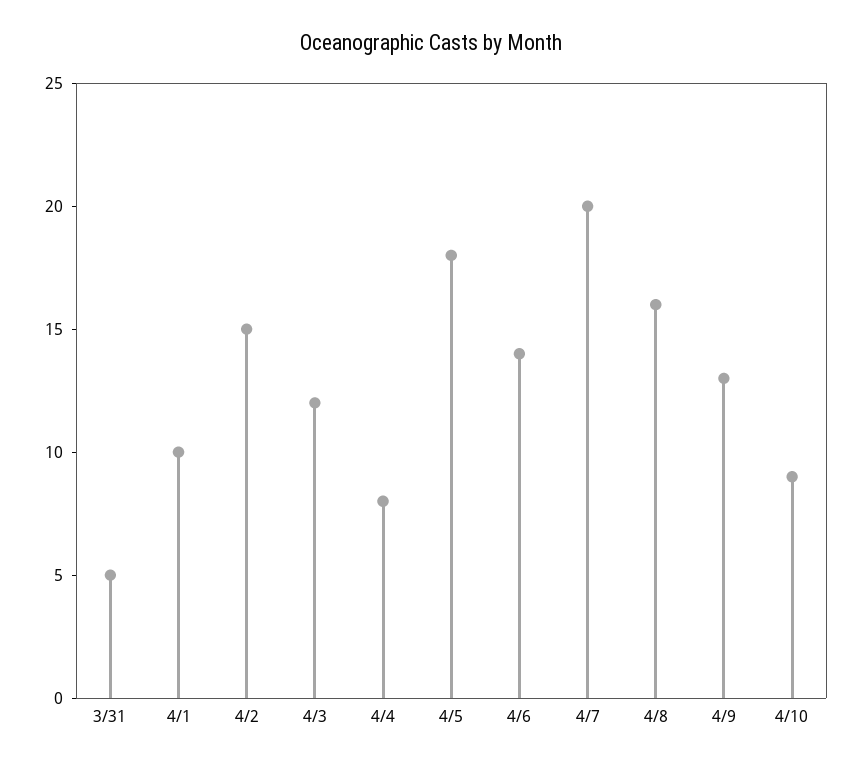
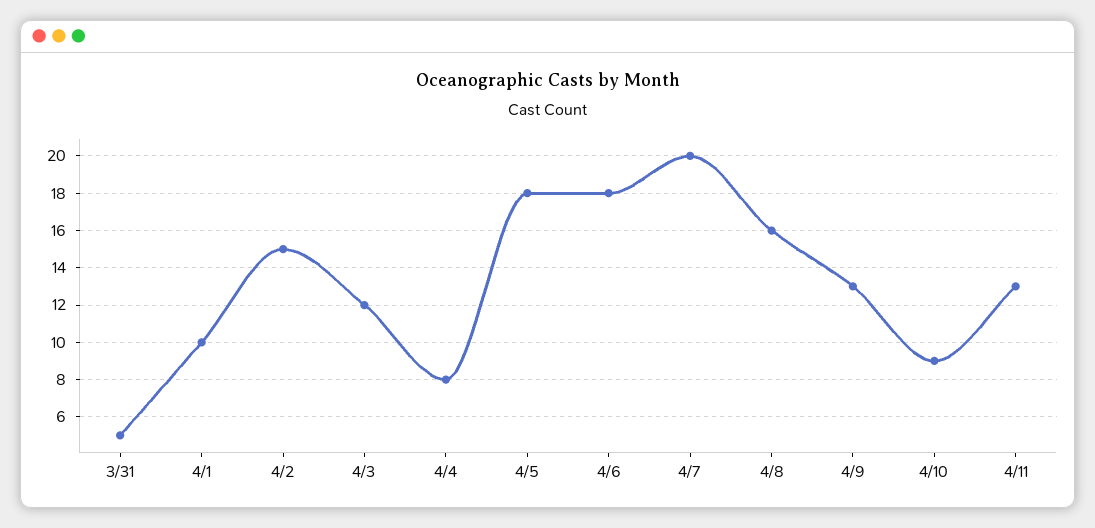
4/6: 14 -> 18
4/11: none -> 13

